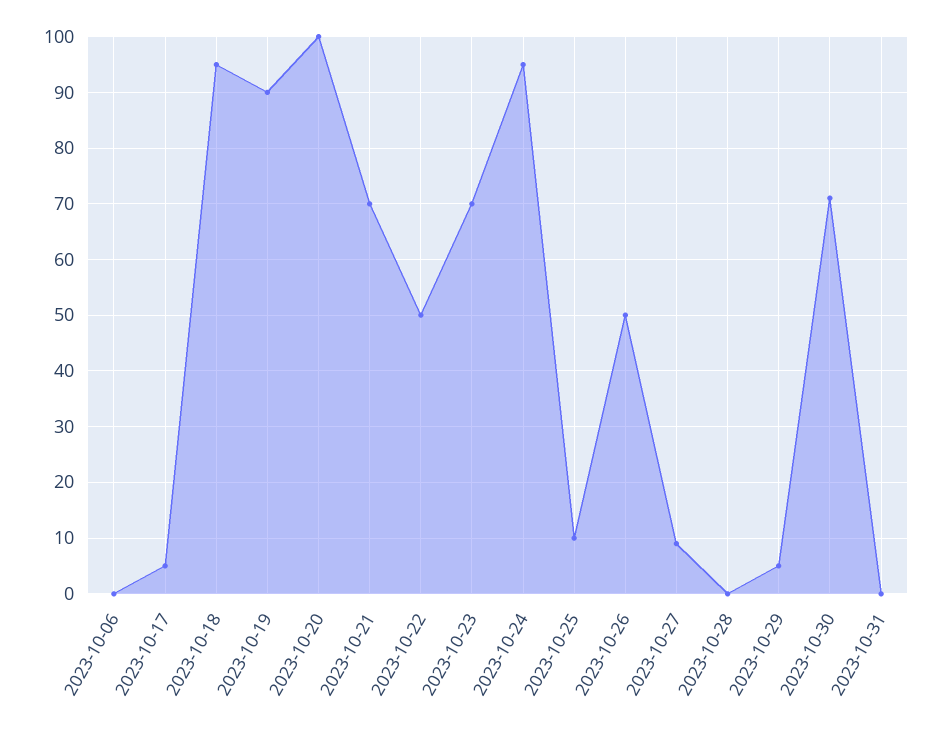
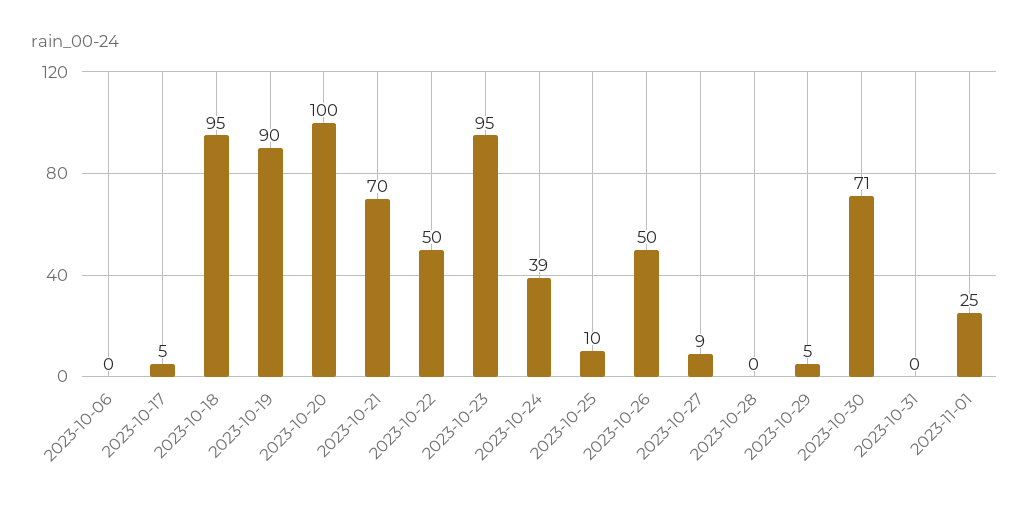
2023-10-23: 70 -> 95
2023-10-24: 95 -> 39
2023-11-01: none -> 25

